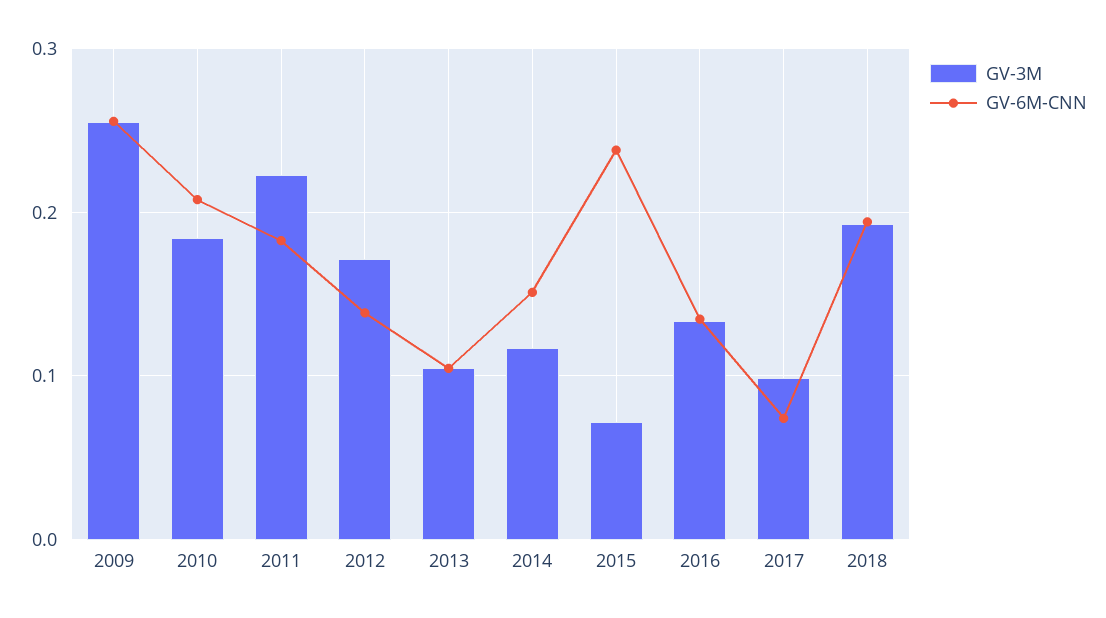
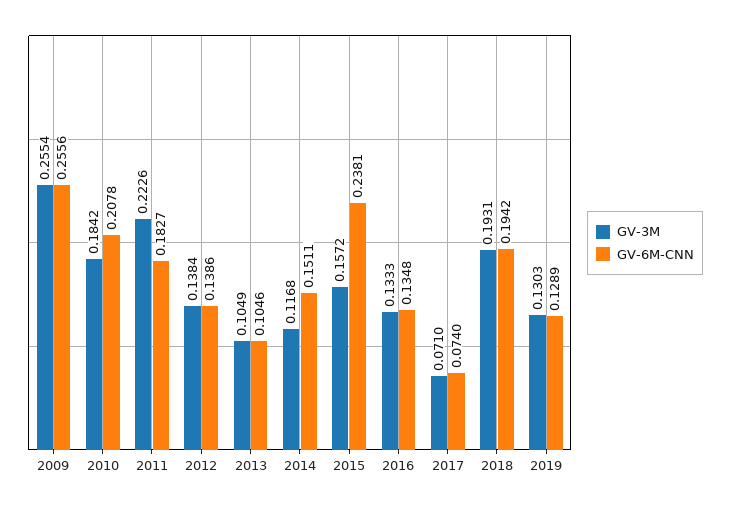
GV-3M, 2012: 0.17 -> 0.1384
GV-3M, 2015: 0.07 -> 0.1572
GV-3M, 2017: 0.1 -> 0.071
GV-3M, 2019: none -> 0.1303
GV-6M-CNN, 2019: none -> 0.1289

